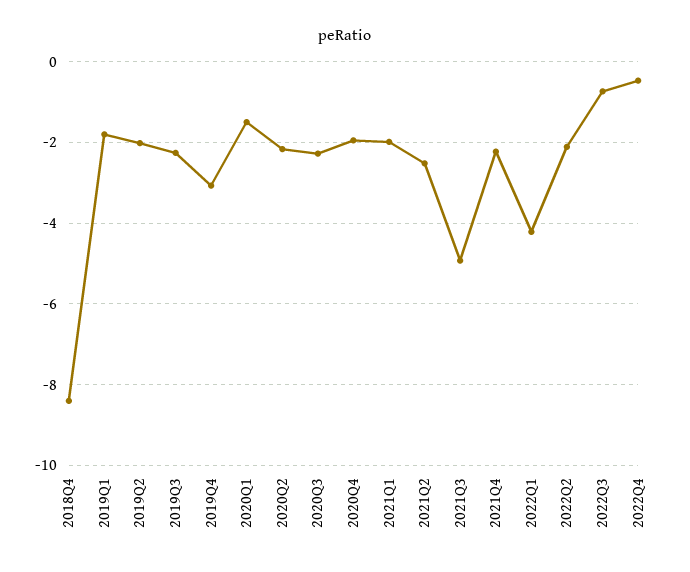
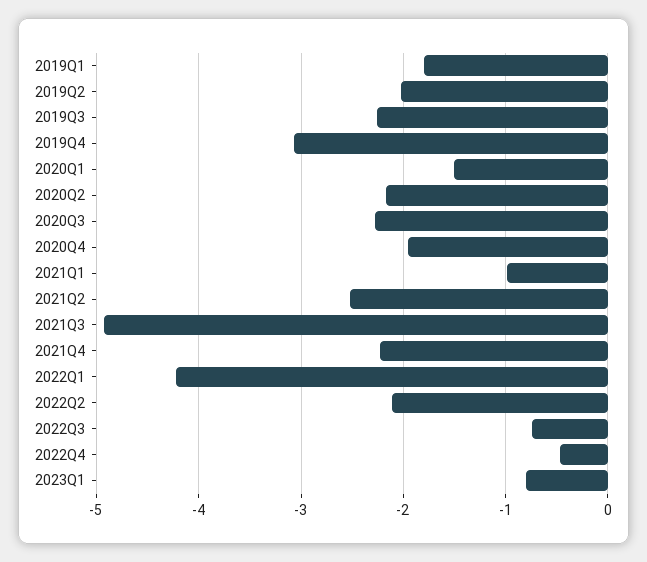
2018Q4: -8.4 -> none
2021Q1: -2 -> -1
2023Q1: none -> -0.8

